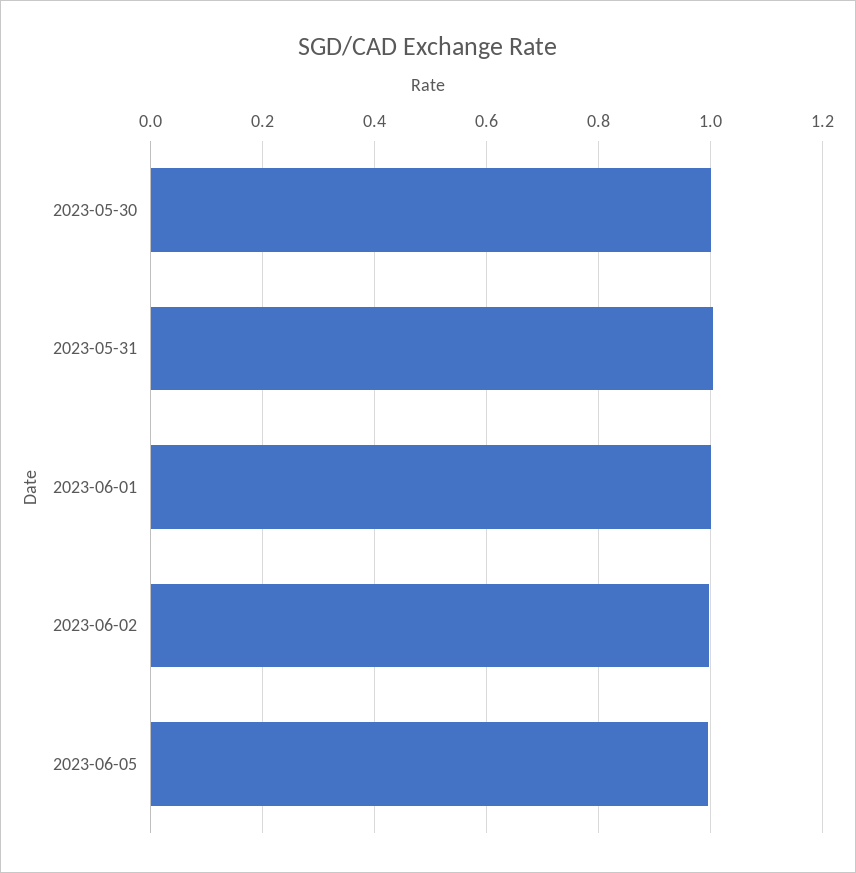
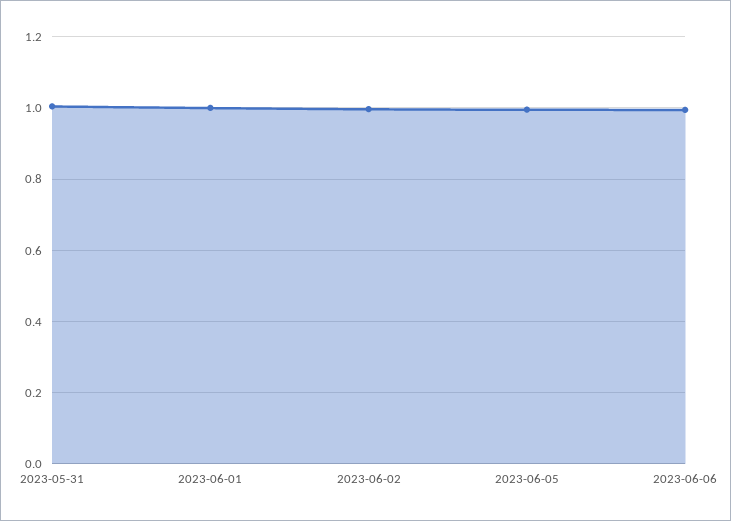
2023-05-30: 1 -> none
2023-06-06: none -> 1

